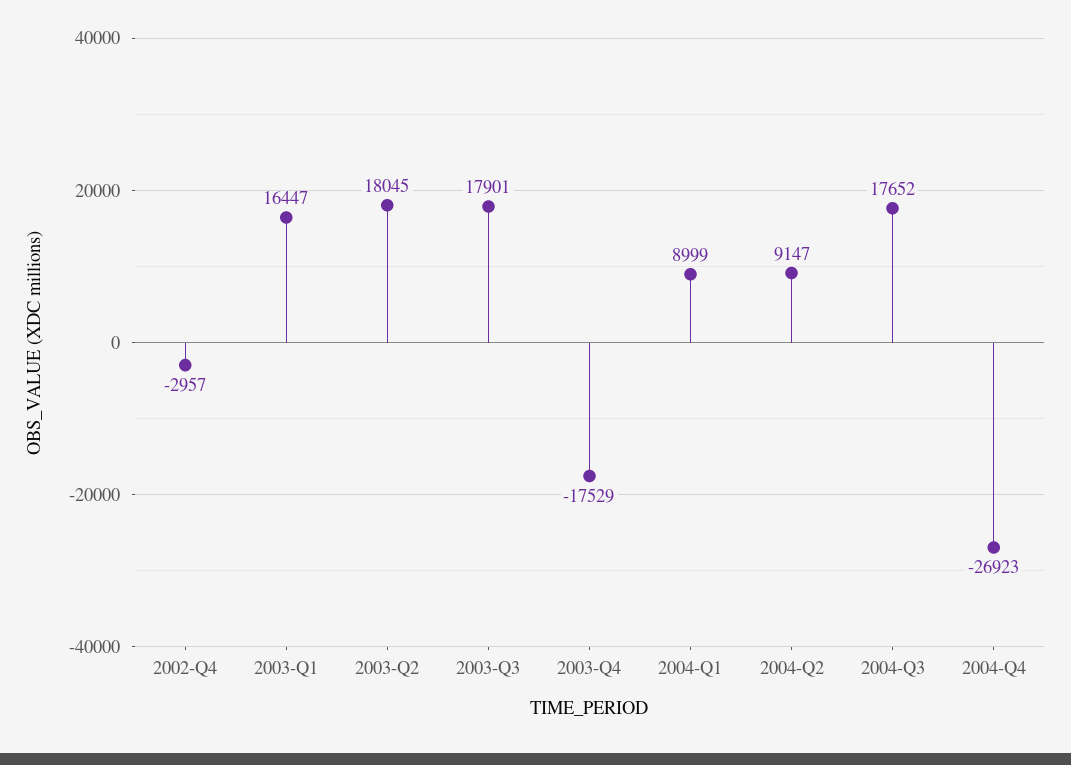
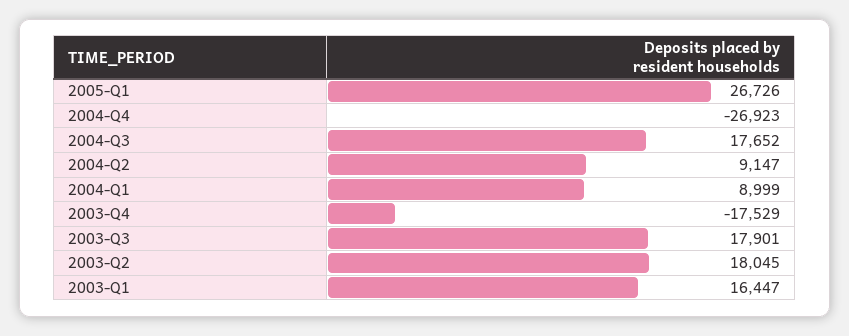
2002-Q4: -2957 -> none
2005-Q1: none -> 26726

